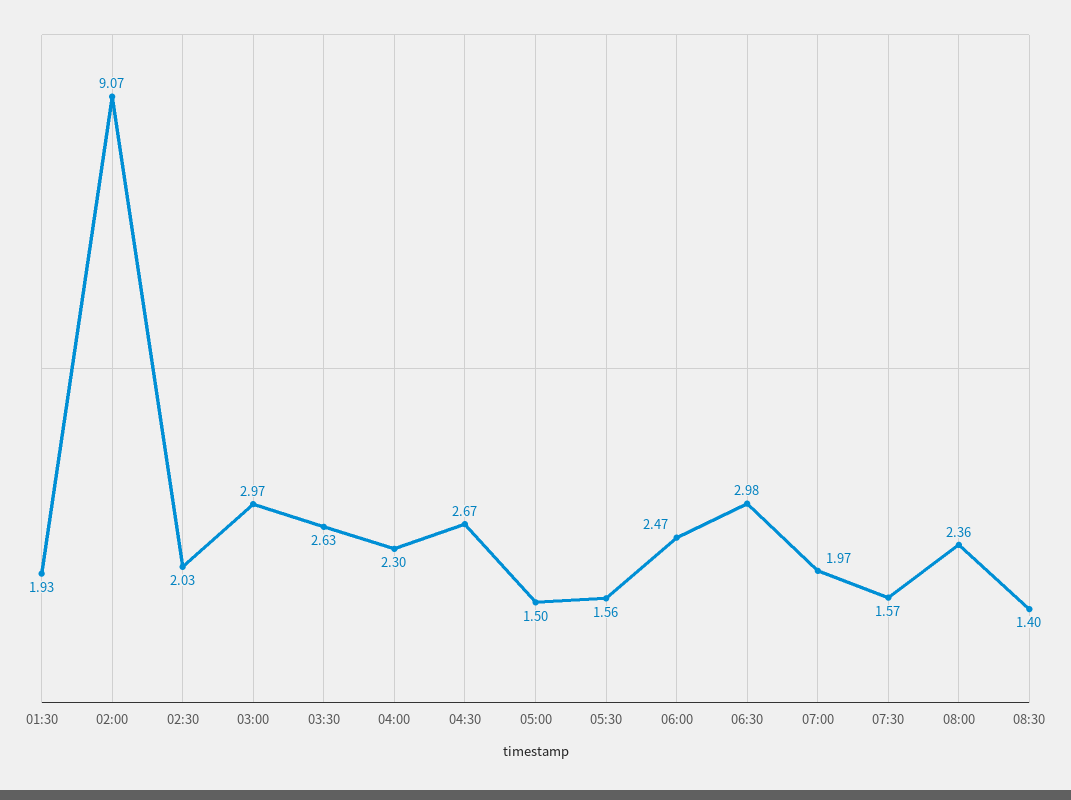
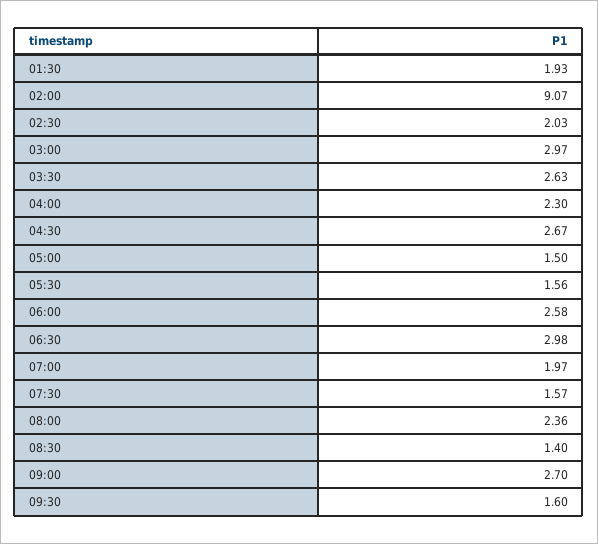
06:00: 2.47 -> 2.58
09:00: none -> 2.7
09:30: none -> 1.6

